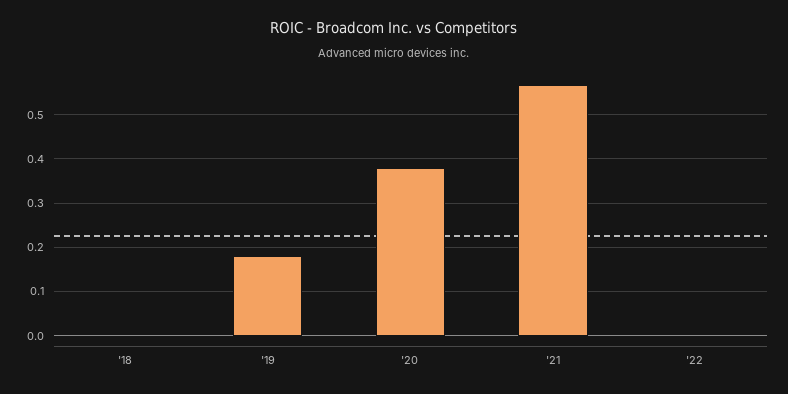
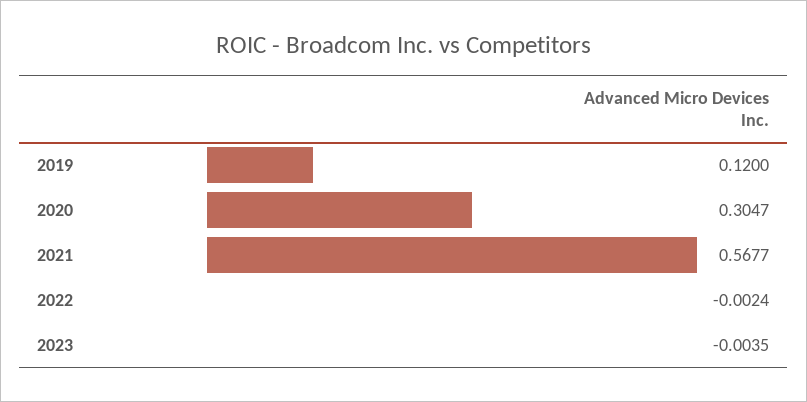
'18: 0 -> none
'19: 0.18 -> 0.12
'20: 0.38 -> 0.3047
2023: none -> -0.0035

